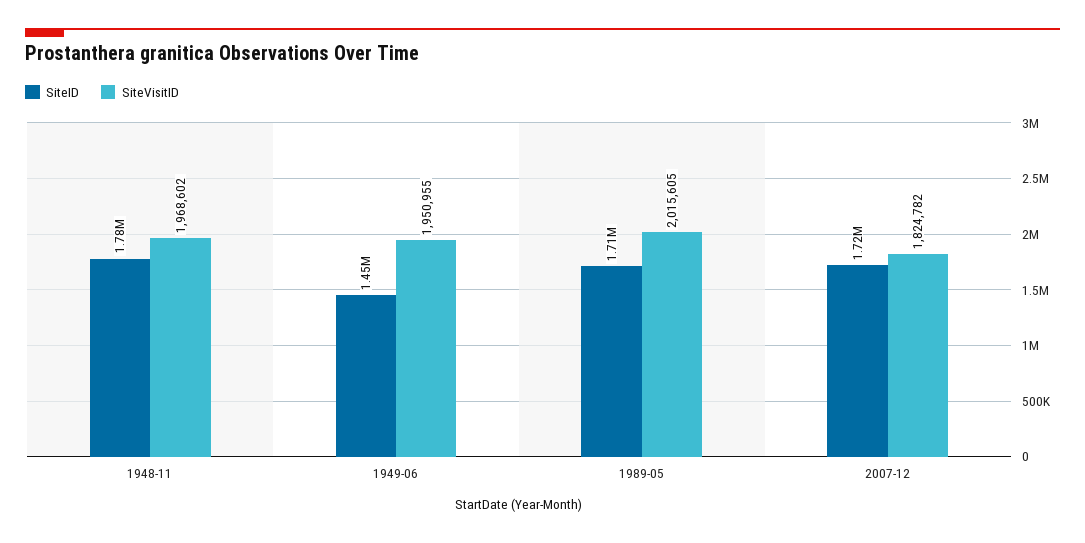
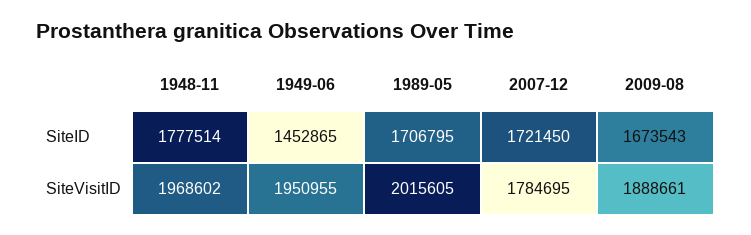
SiteVisitID, 2007-12: 1824782 -> 1784695
SiteID, 2009-08: none -> 1673543
SiteVisitID, 2009-08: none -> 1888661

